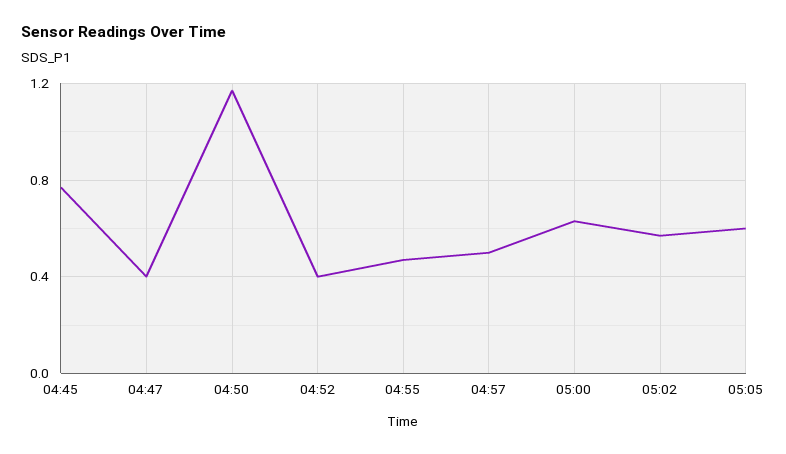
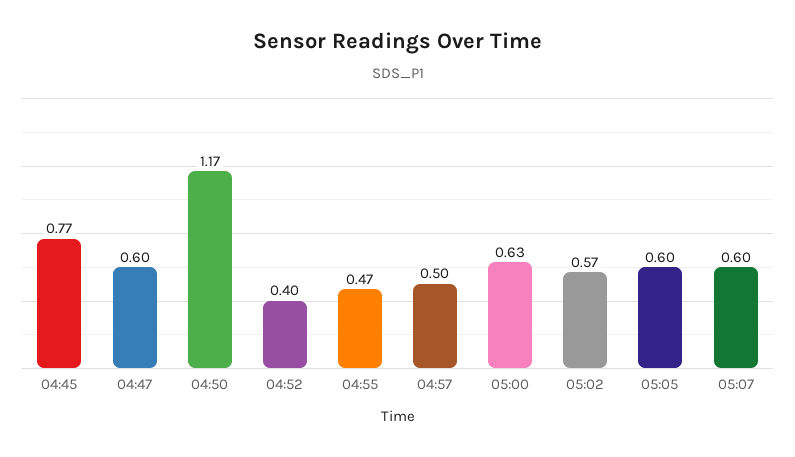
04:47: 0.4 -> 0.6
05:07: none -> 0.6

